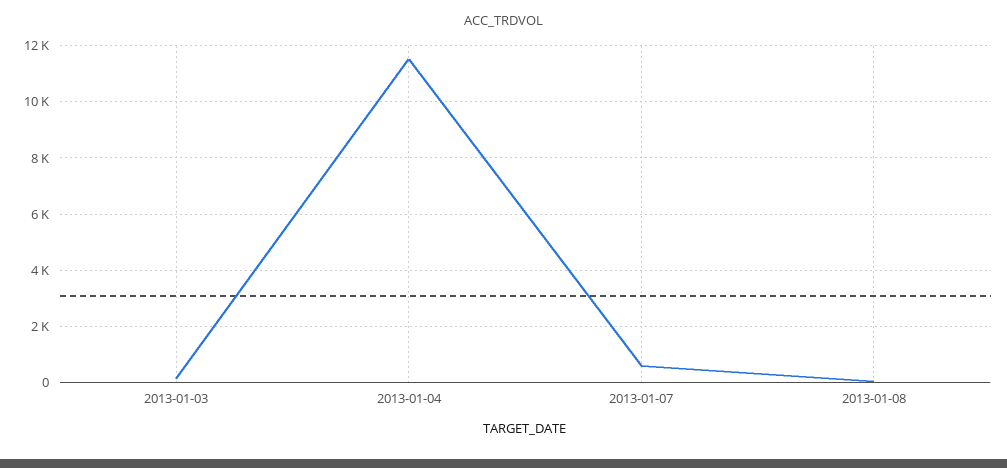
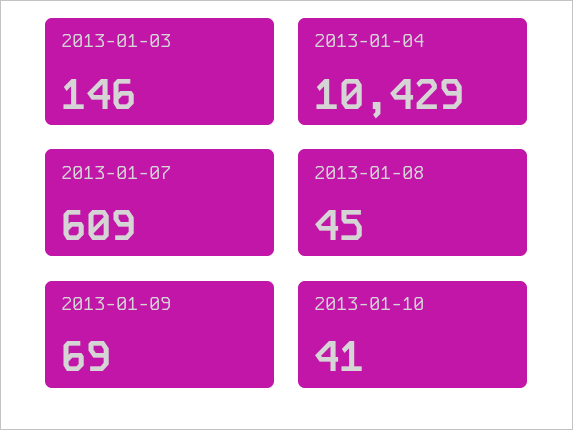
2013-01-04: 11500 -> 10429
2013-01-09: none -> 69
2013-01-10: none -> 41

